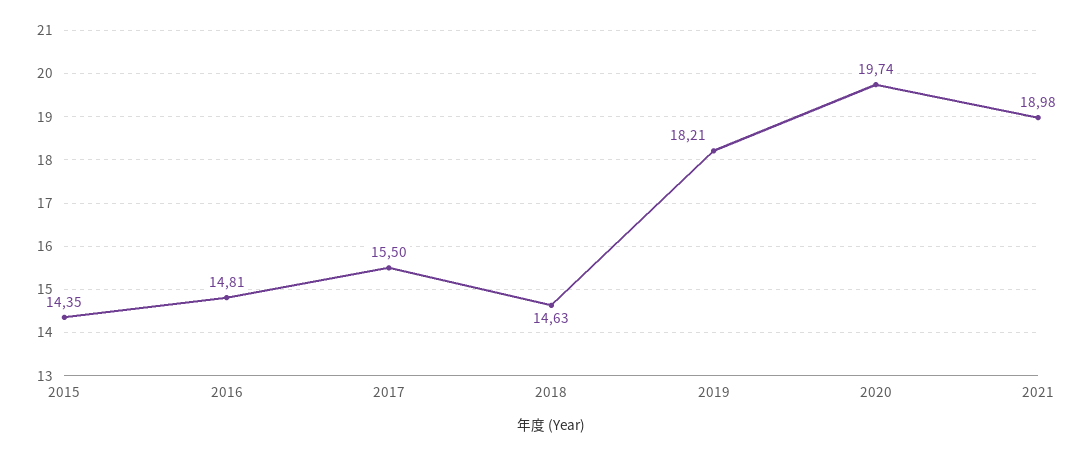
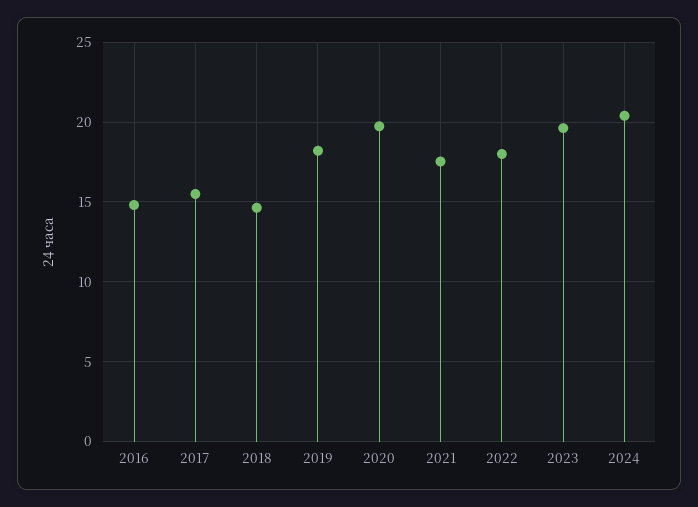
2015: 14.35 -> none
2021: 18.98 -> 17.5
2022: none -> 18
2023: none -> 19.5
2024: none -> 20.5

